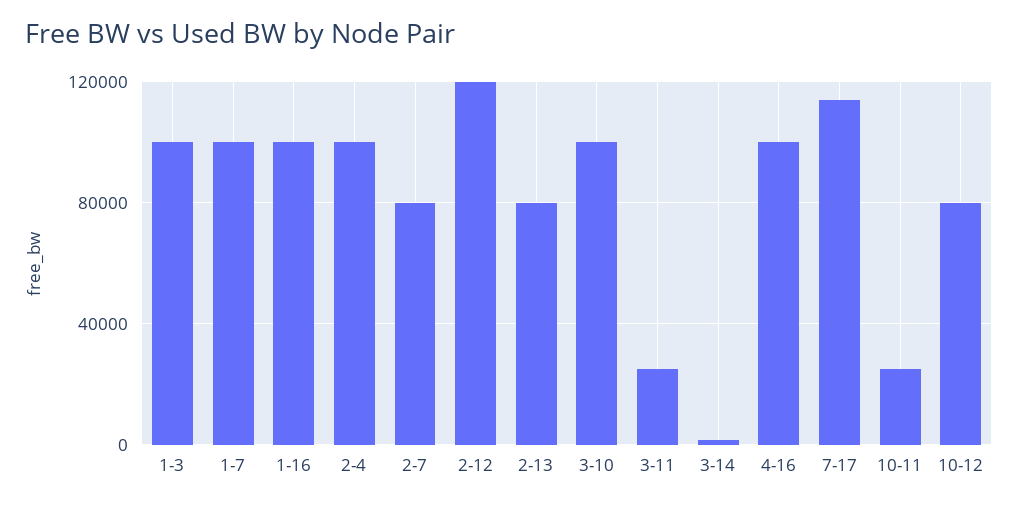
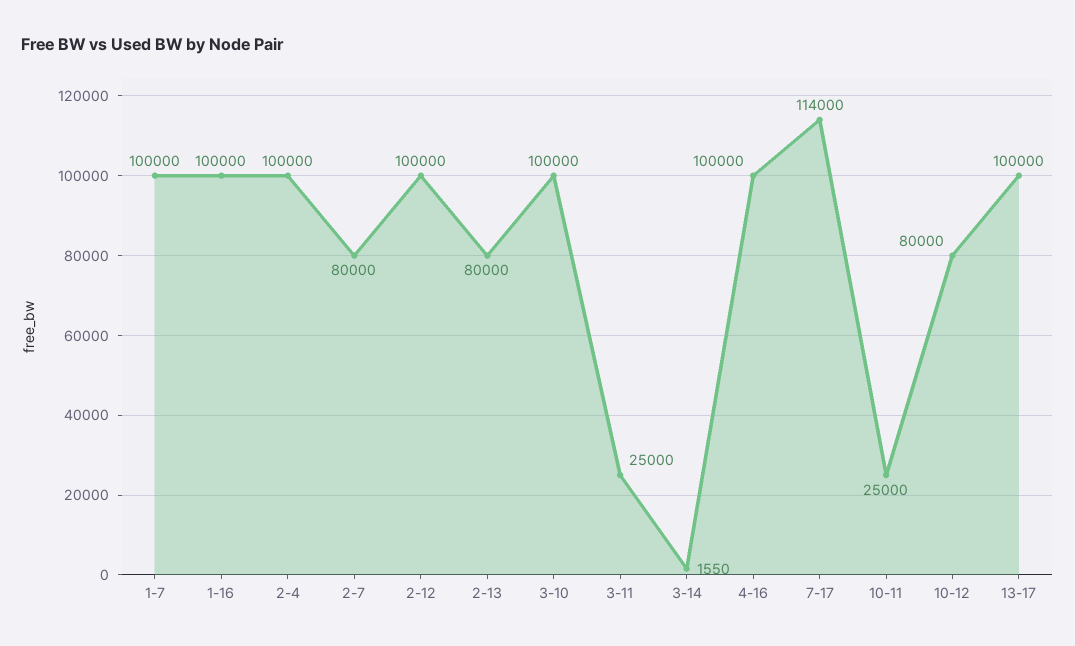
1-3: 100000 -> none
2-12: 120000 -> 100000
13-17: none -> 100000

